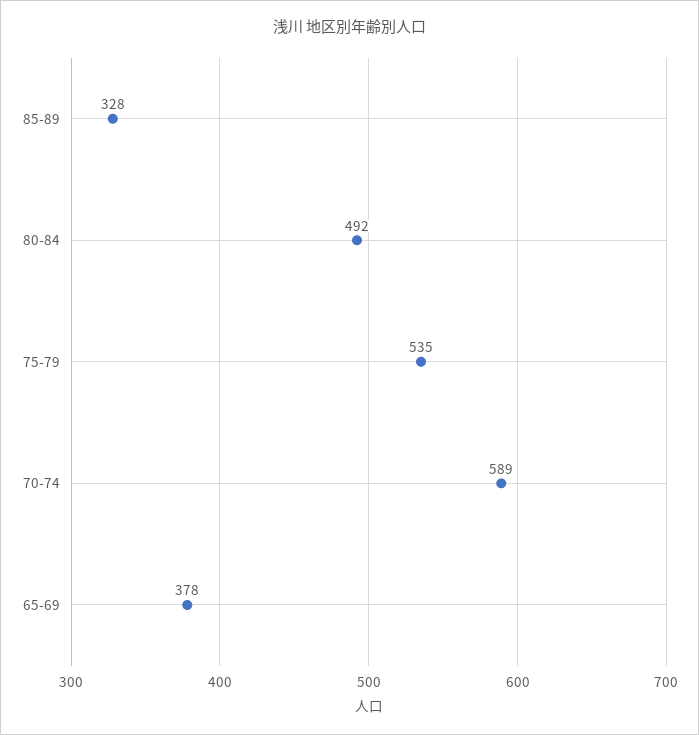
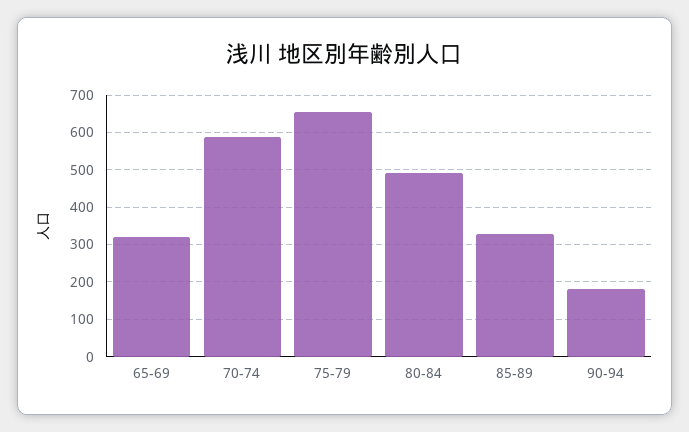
75-79: 535 -> 660
65-69: 378 -> 320
90-94: none -> 180

